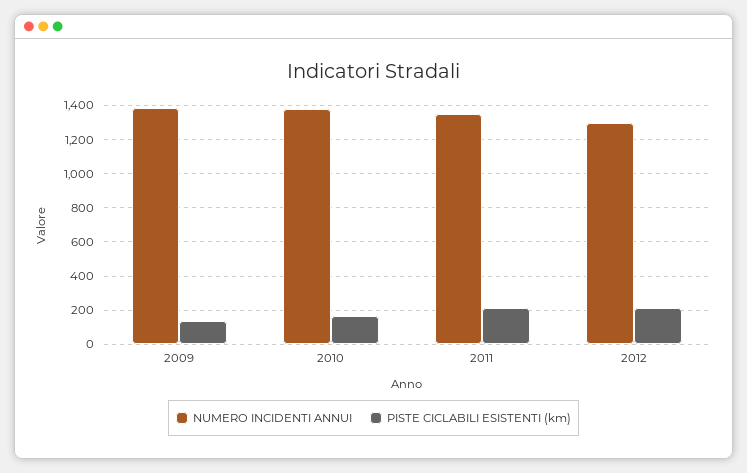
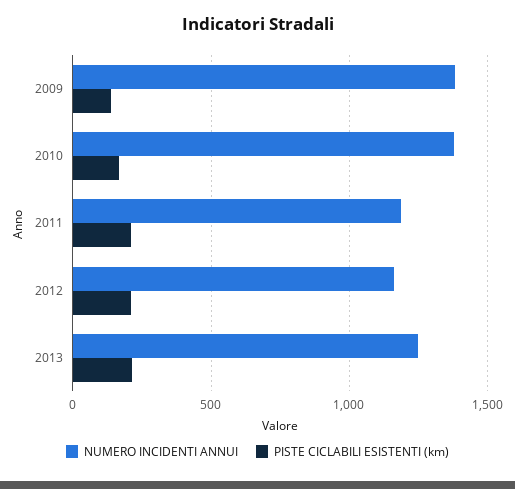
NUMERO INCIDENTI ANNUI, 2011: 1350 -> 1200
NUMERO INCIDENTI ANNUI, 2012: 1300 -> 1150
NUMERO INCIDENTI ANNUI, 2013: none -> 1250
PISTE CICLABILI ESISTENTI (km), 2013: none -> 200

